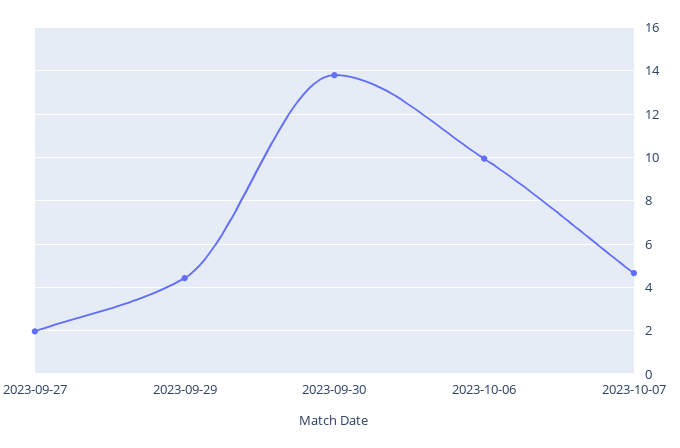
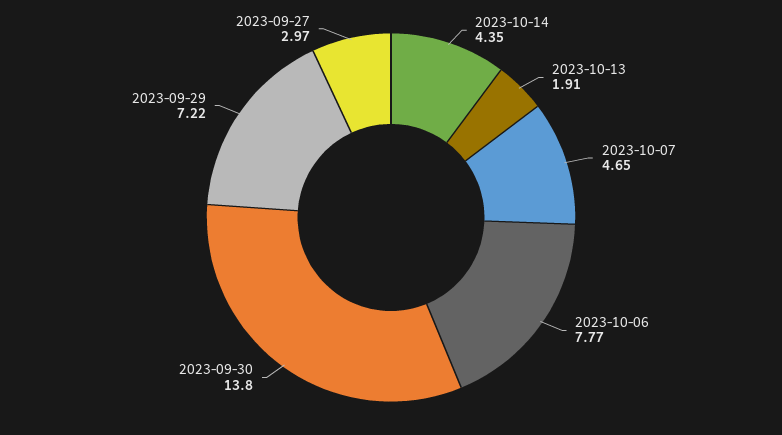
2023-09-27: 2 -> 2.97
2023-09-29: 4.5 -> 7.22
2023-10-06: 10 -> 7.77
2023-10-14: none -> 4.35
2023-10-13: none -> 1.91

